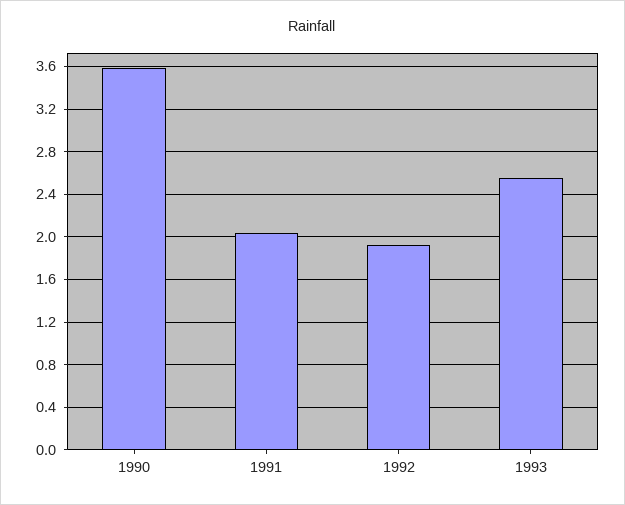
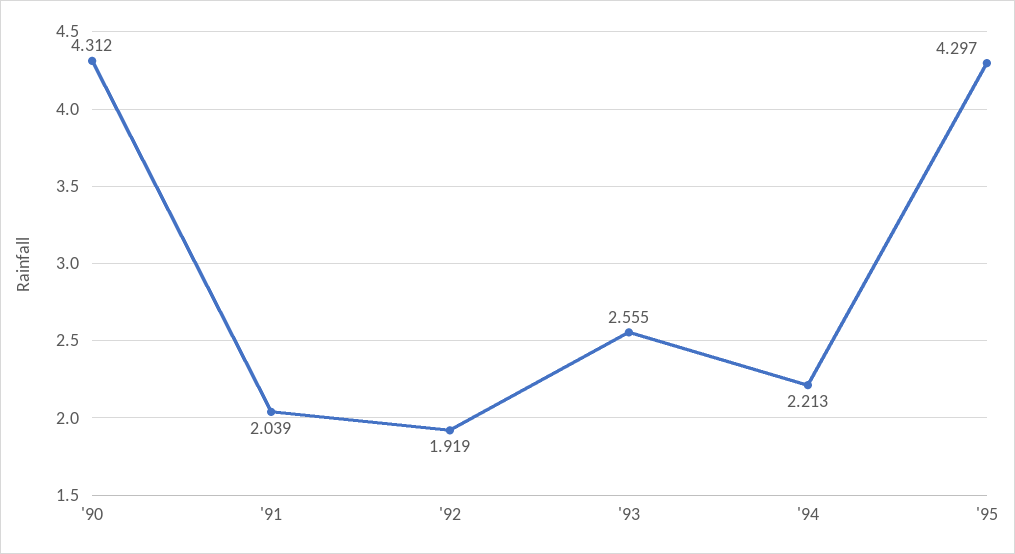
1990: 3.6 -> 4.312
'94: none -> 2.213
'95: none -> 4.297

